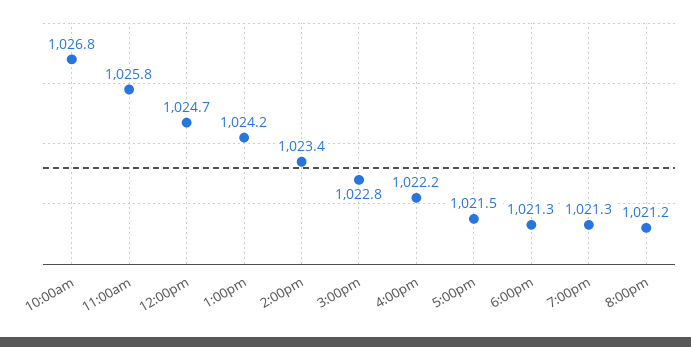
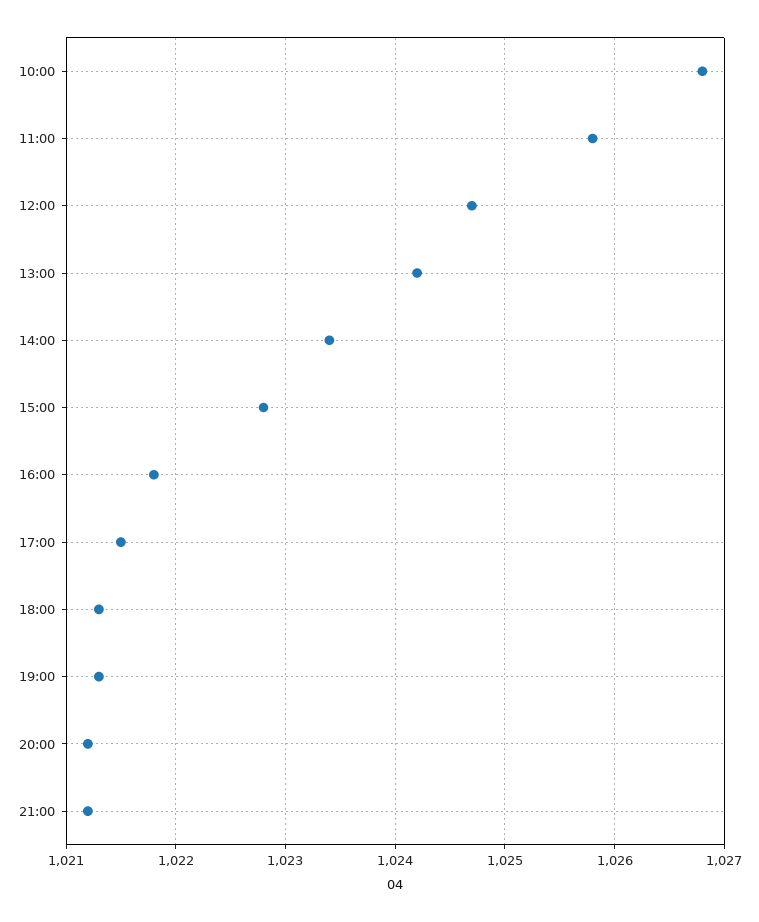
4:00pm: 1022.2 -> 1021.8
21:00: none -> 1021.2

